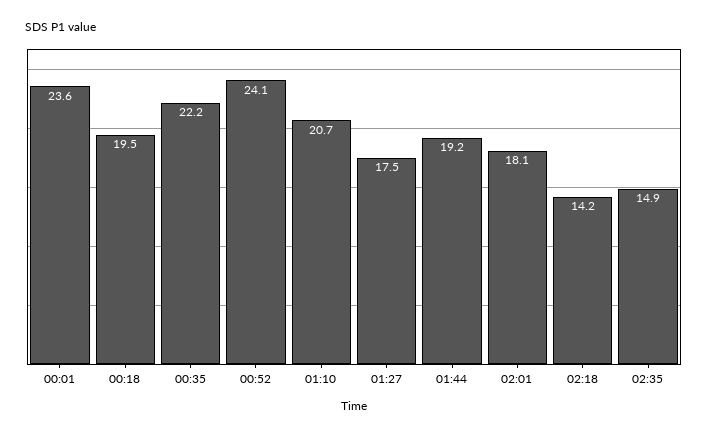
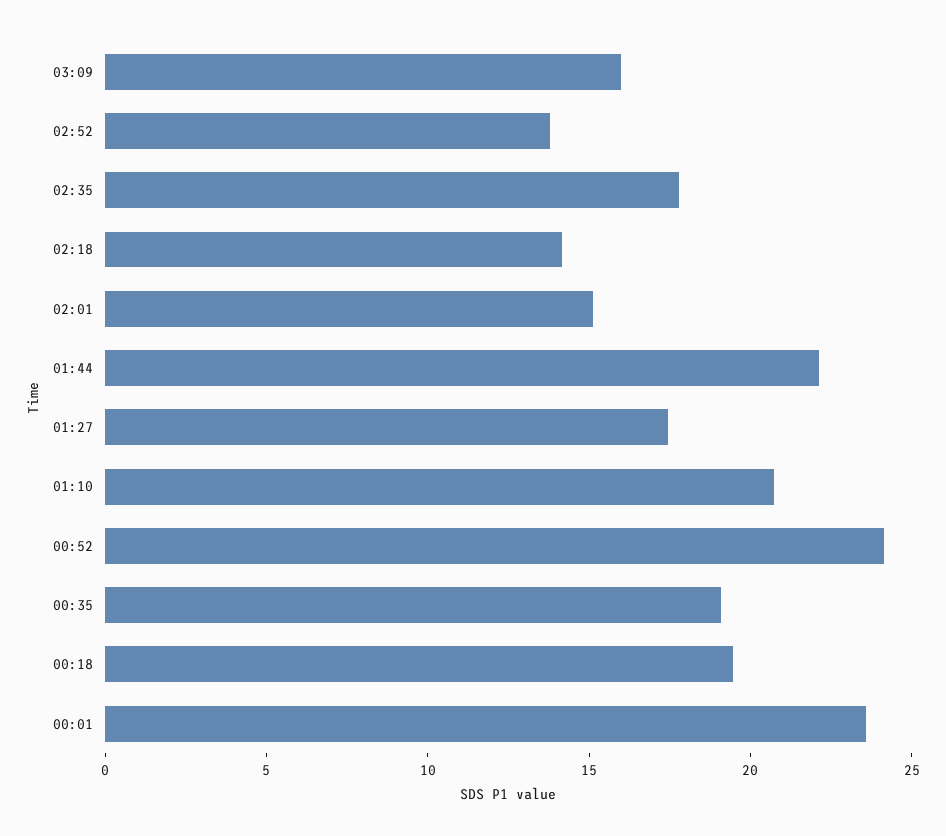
00:35: 22.2 -> 19
01:44: 19.2 -> 22
02:01: 18.1 -> 15
02:35: 14.9 -> 18
03:09: none -> 16
02:52: none -> 14

